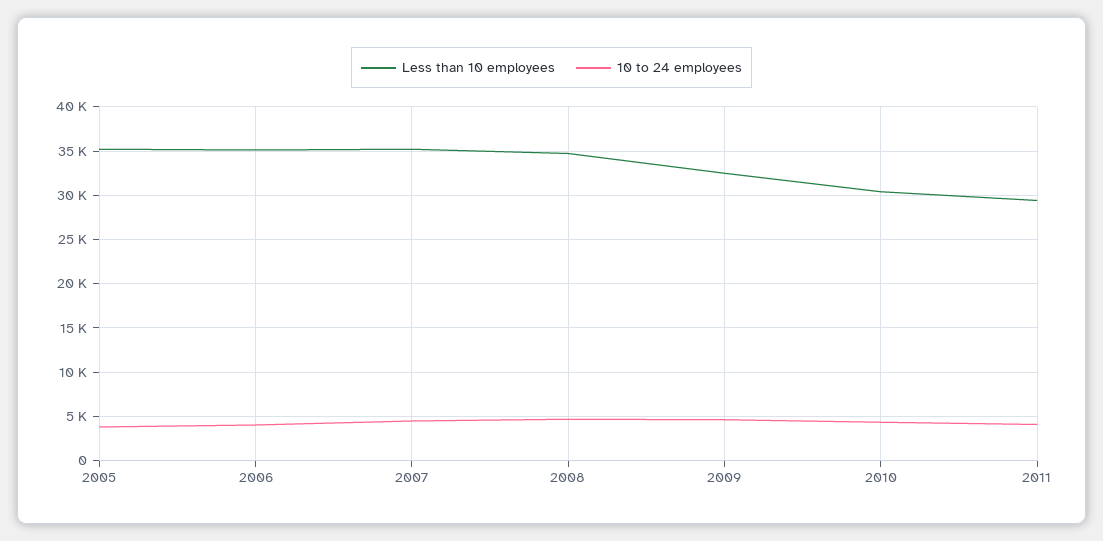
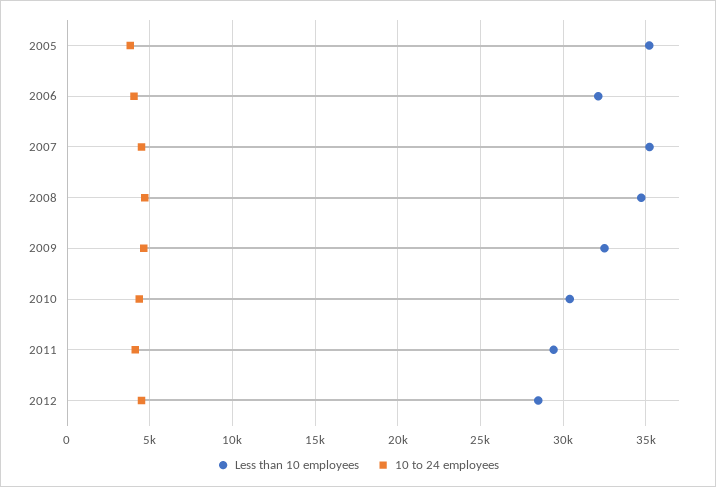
Less than 10 employees, 2006: 35000 -> 32000
Less than 10 employees, 2012: none -> 28500
10 to 24 employees, 2012: none -> 4500

